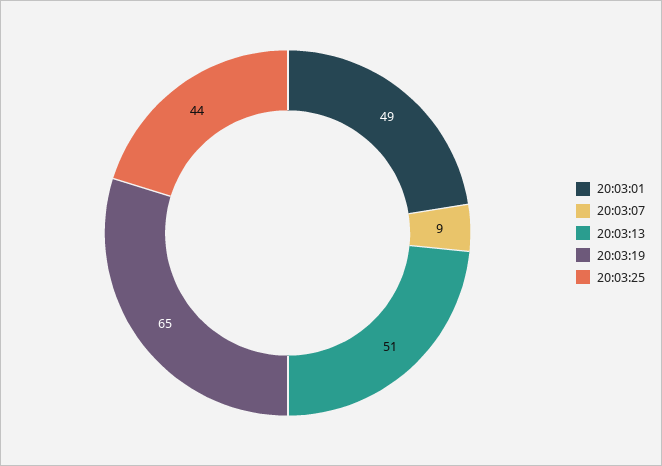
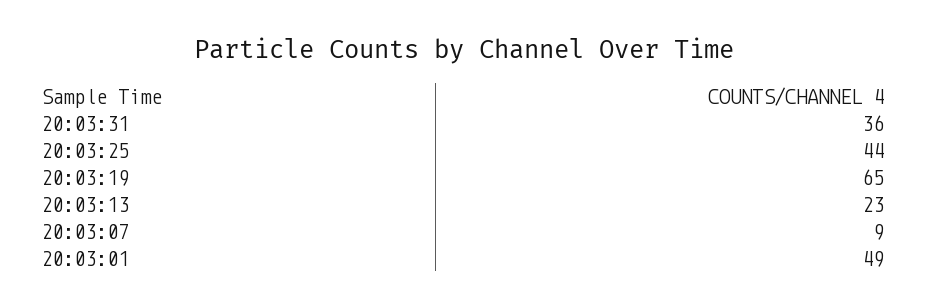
20:03:13: 51 -> 23
20:03:31: none -> 36

